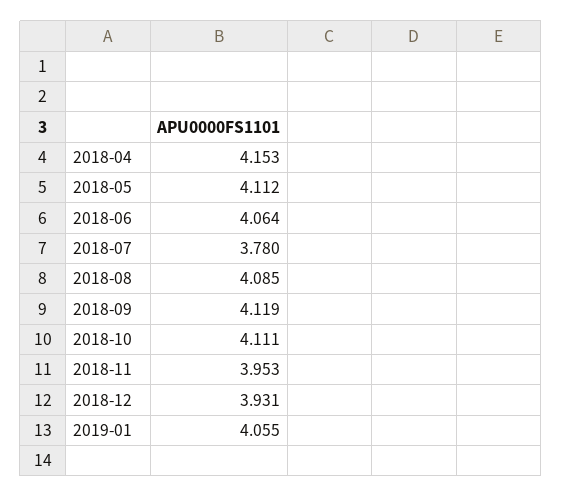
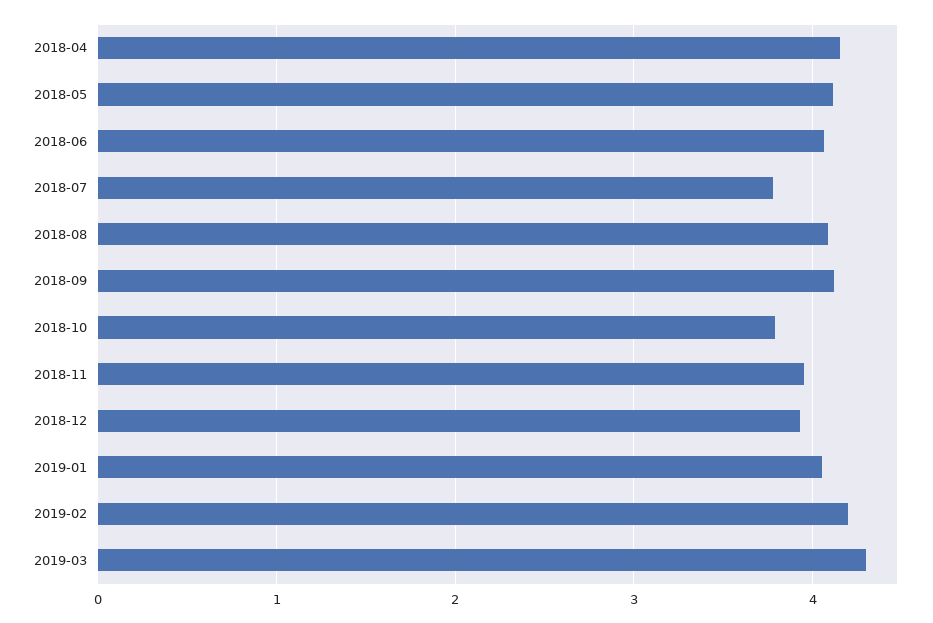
2018-10: 4.111 -> 3.8
2019-02: none -> 4.2
2019-03: none -> 4.3

